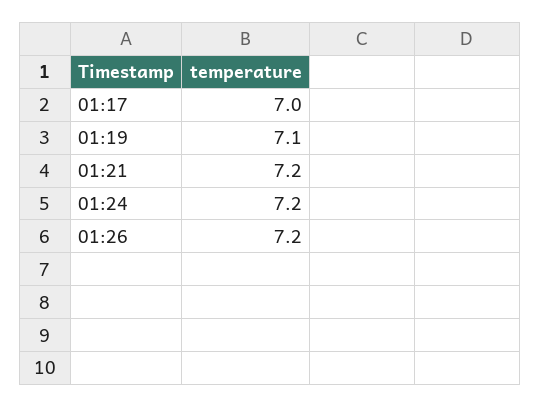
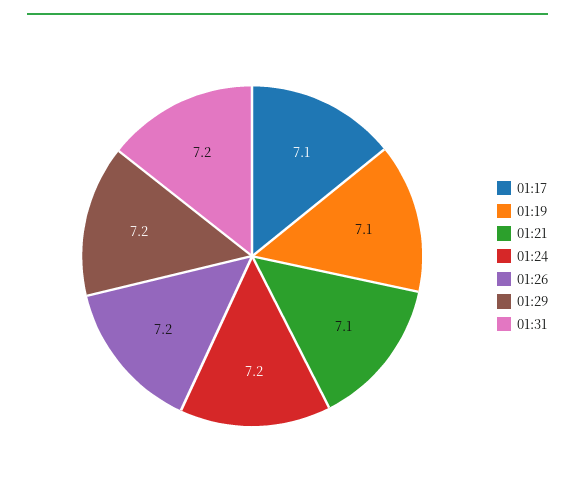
01:17: 7 -> 7.1
01:21: 7.2 -> 7.1
01:29: none -> 7.2
01:31: none -> 7.2

